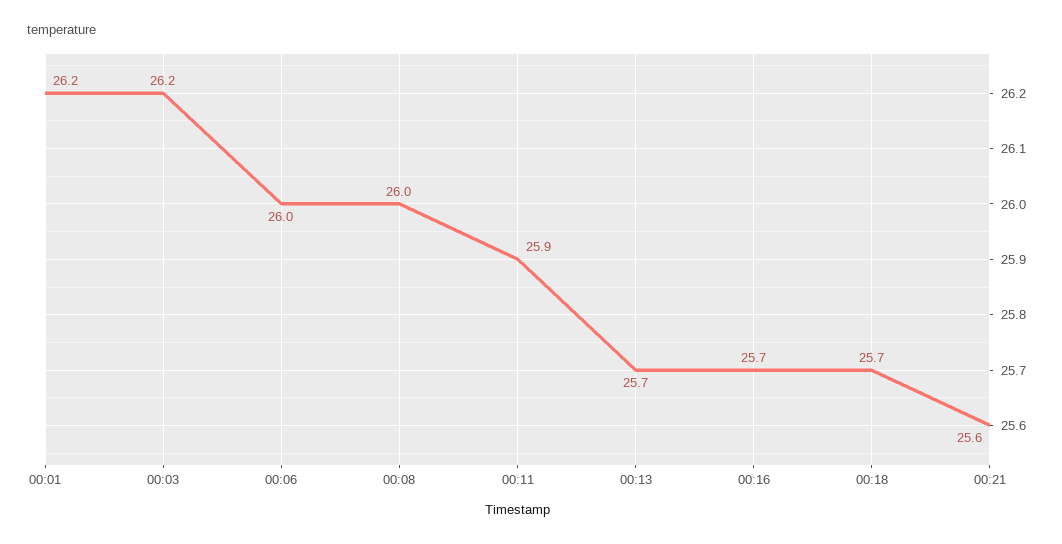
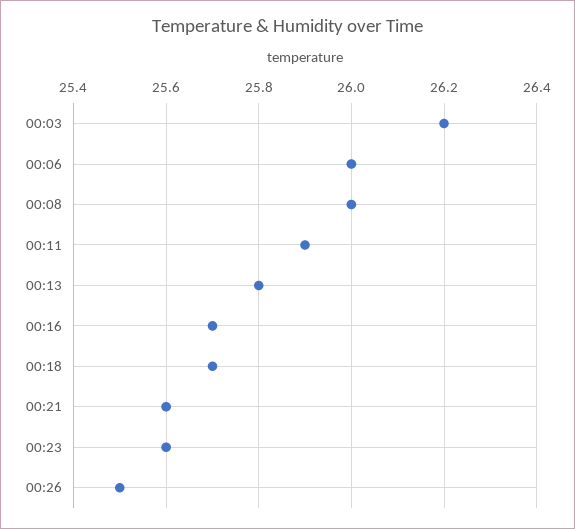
00:01: 26.2 -> none
00:13: 25.7 -> 25.8
00:23: none -> 25.6
00:26: none -> 25.5

